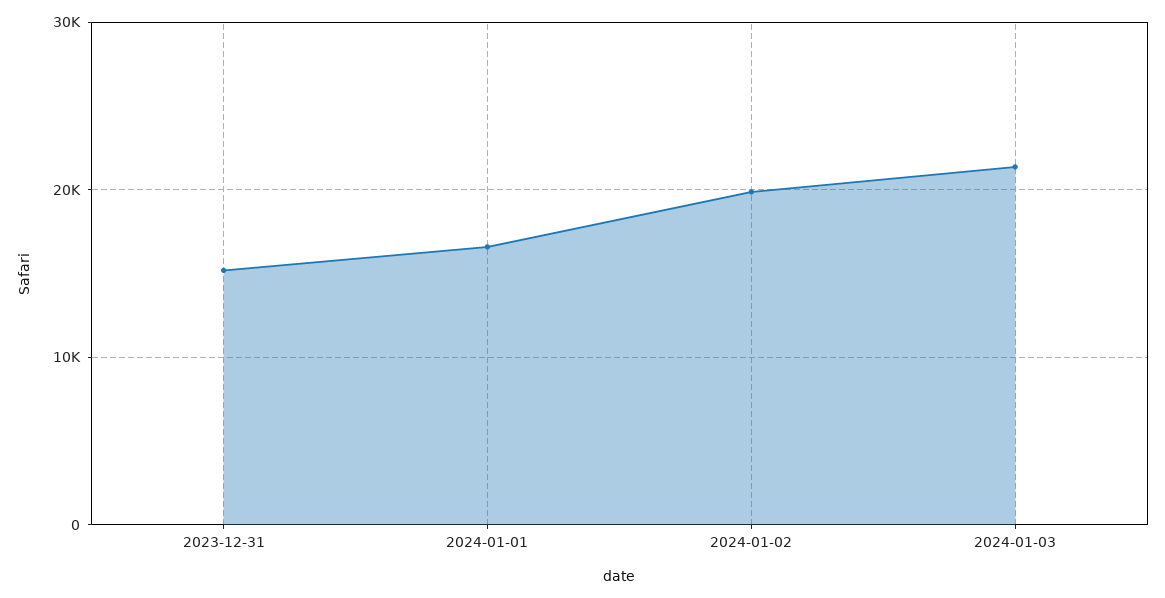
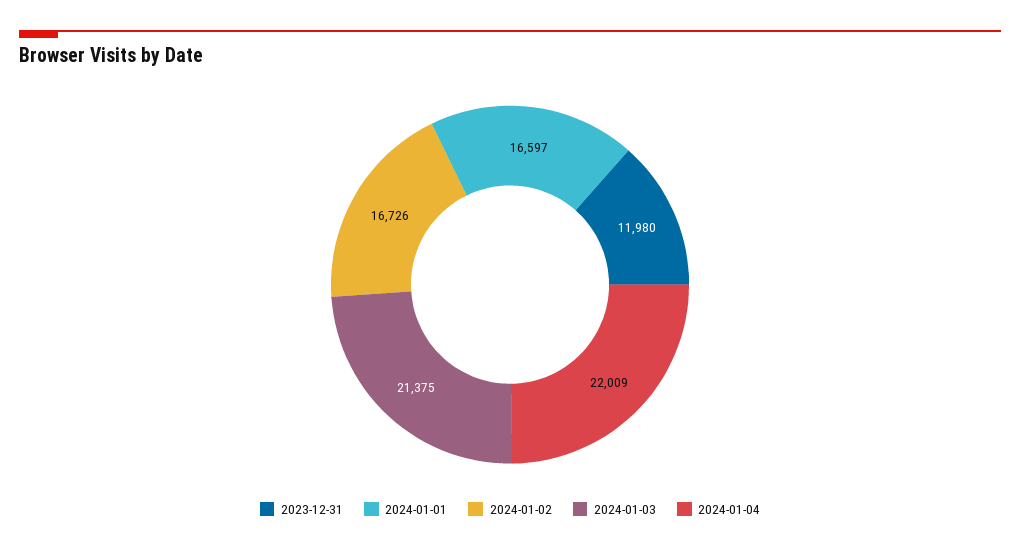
2023-12-31: 15000 -> 11980
2024-01-02: 20000 -> 16726
2024-01-04: none -> 22009

